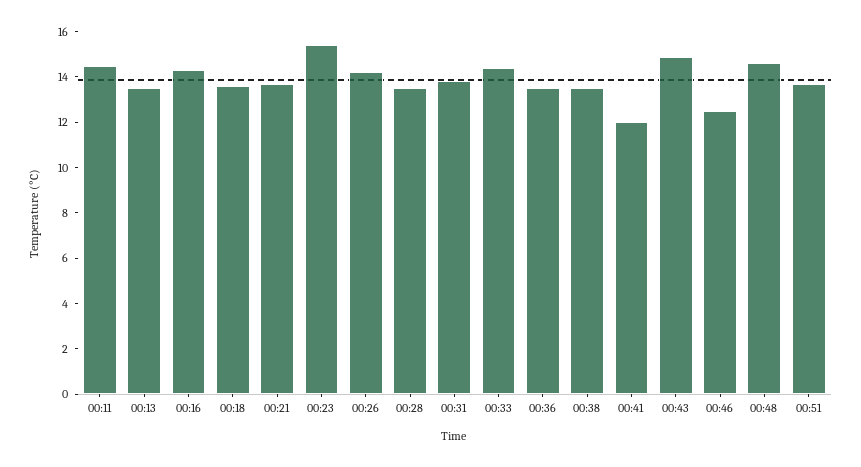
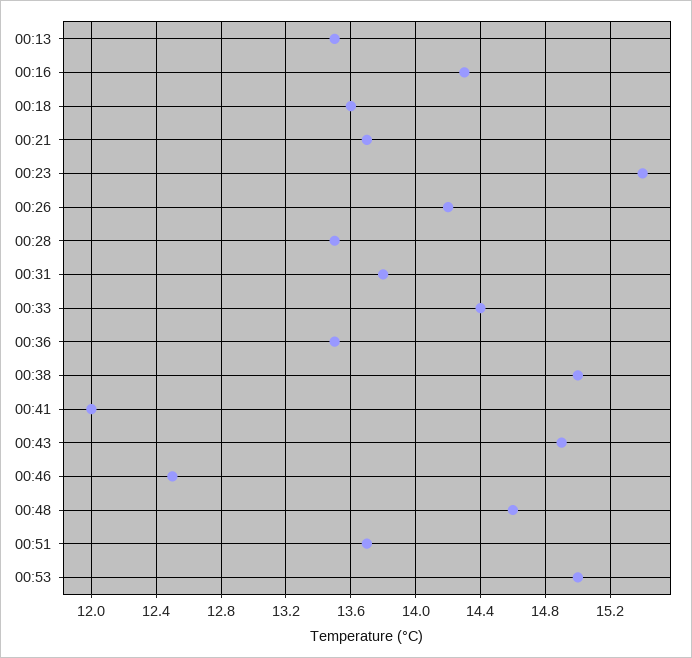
00:11: 14.5 -> none
00:38: 13.5 -> 15
00:53: none -> 15

